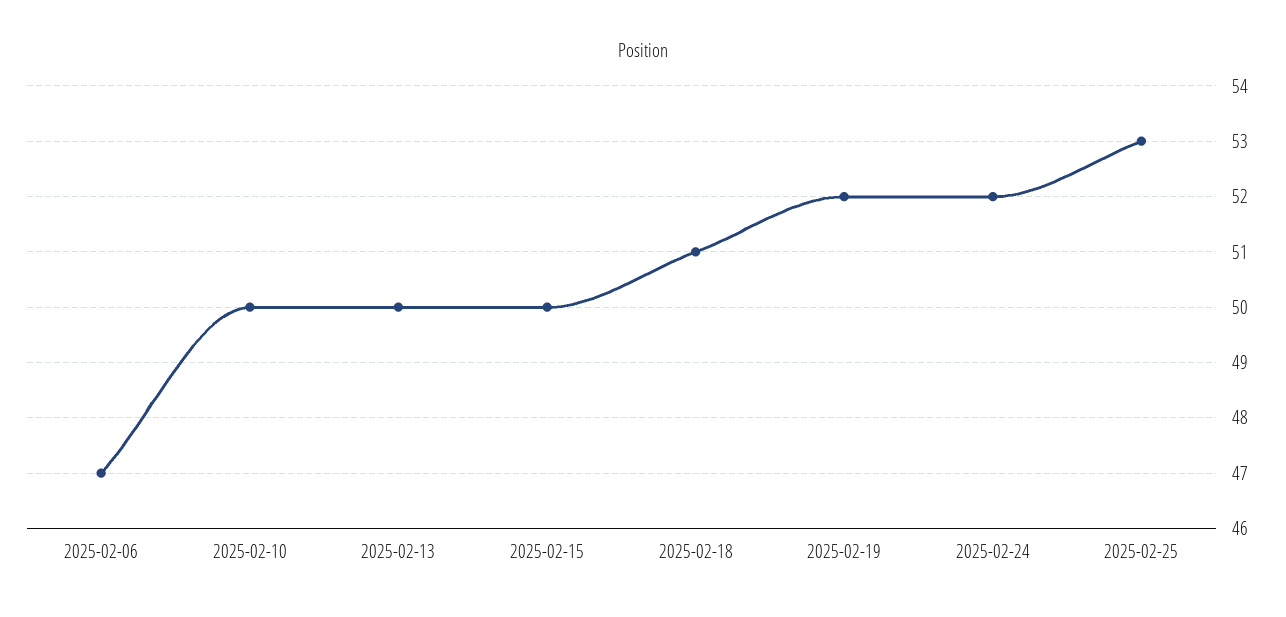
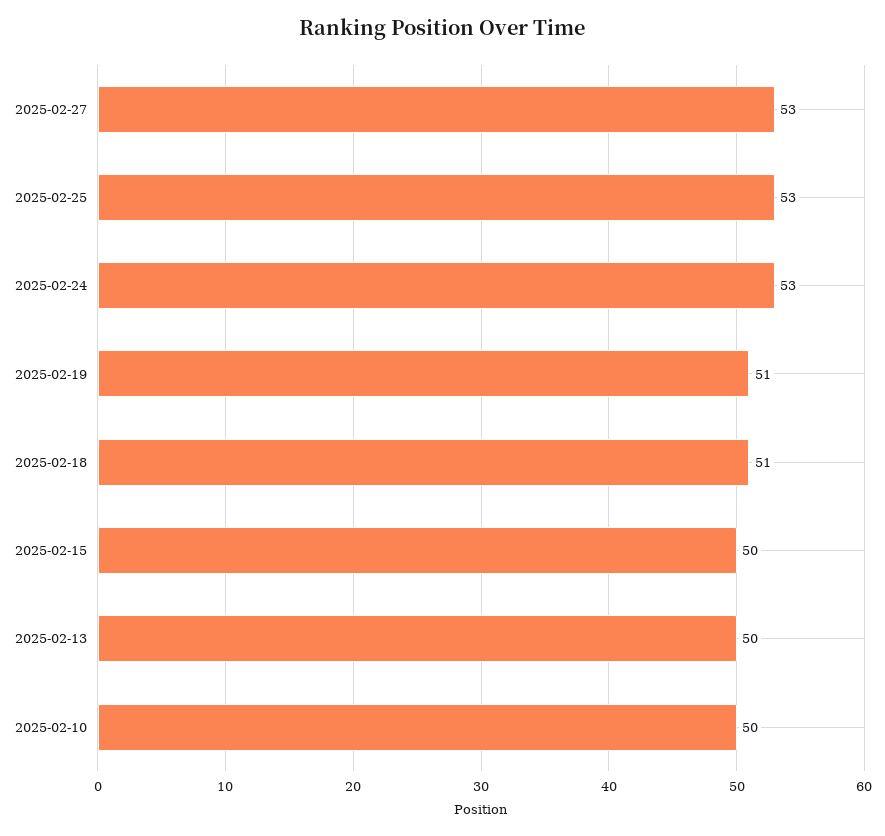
2025-02-06: 47 -> none
2025-02-19: 52 -> 51
2025-02-24: 52 -> 53
2025-02-27: none -> 53

